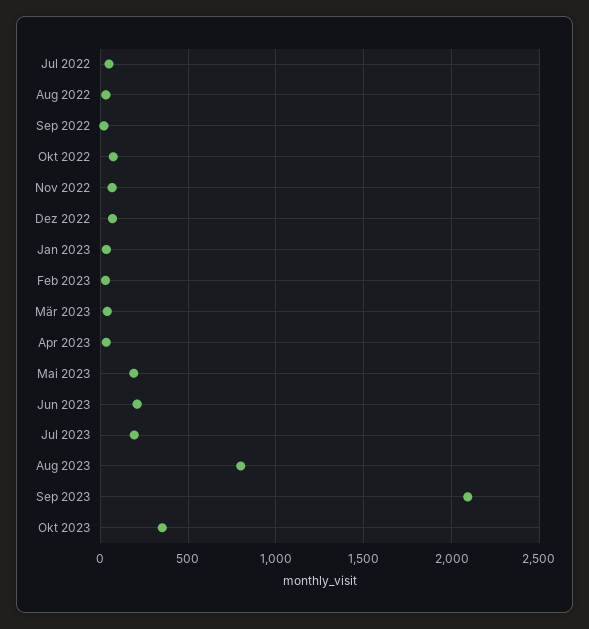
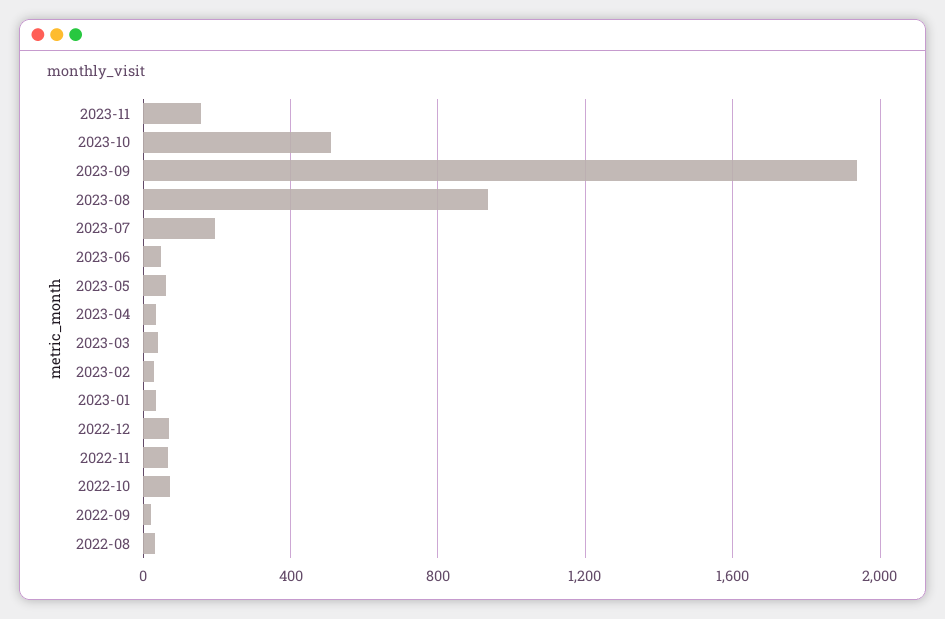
Jul 2022: 50 -> none
Mai 2023: 200 -> 50
Jun 2023: 200 -> 50
Aug 2023: 800 -> 950
Sep 2023: 2100 -> 1950
Okt 2023: 350 -> 500
2023-11: none -> 150

